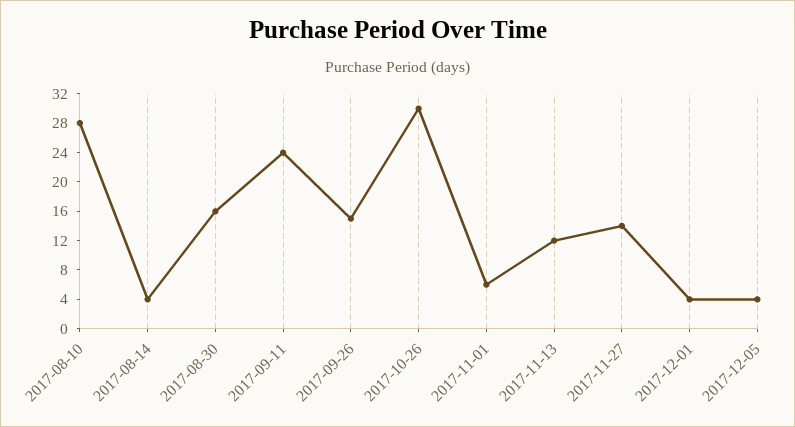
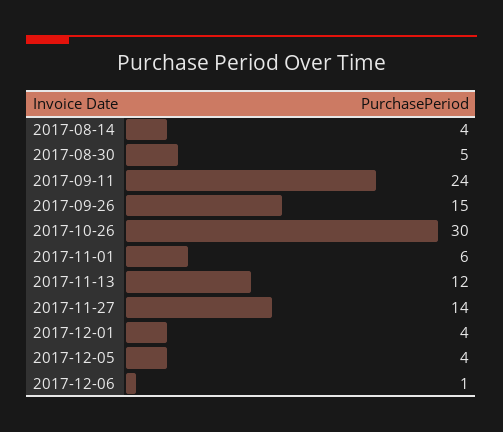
2017-08-10: 28 -> none
2017-08-30: 16 -> 5
2017-12-06: none -> 1

